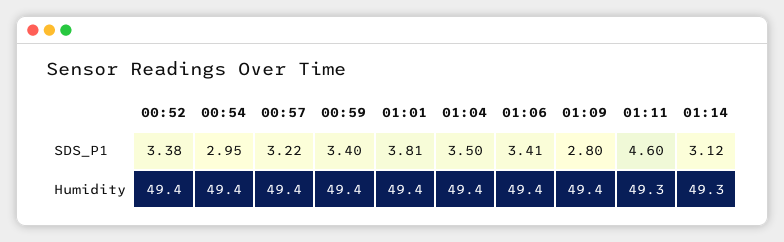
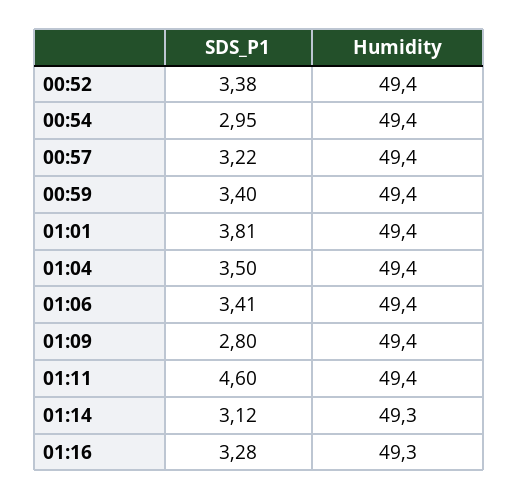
01:11, Humidity: 49.3 -> 49.4
01:16, SDS_P1: none -> 3.28
01:16, Humidity: none -> 49.3

